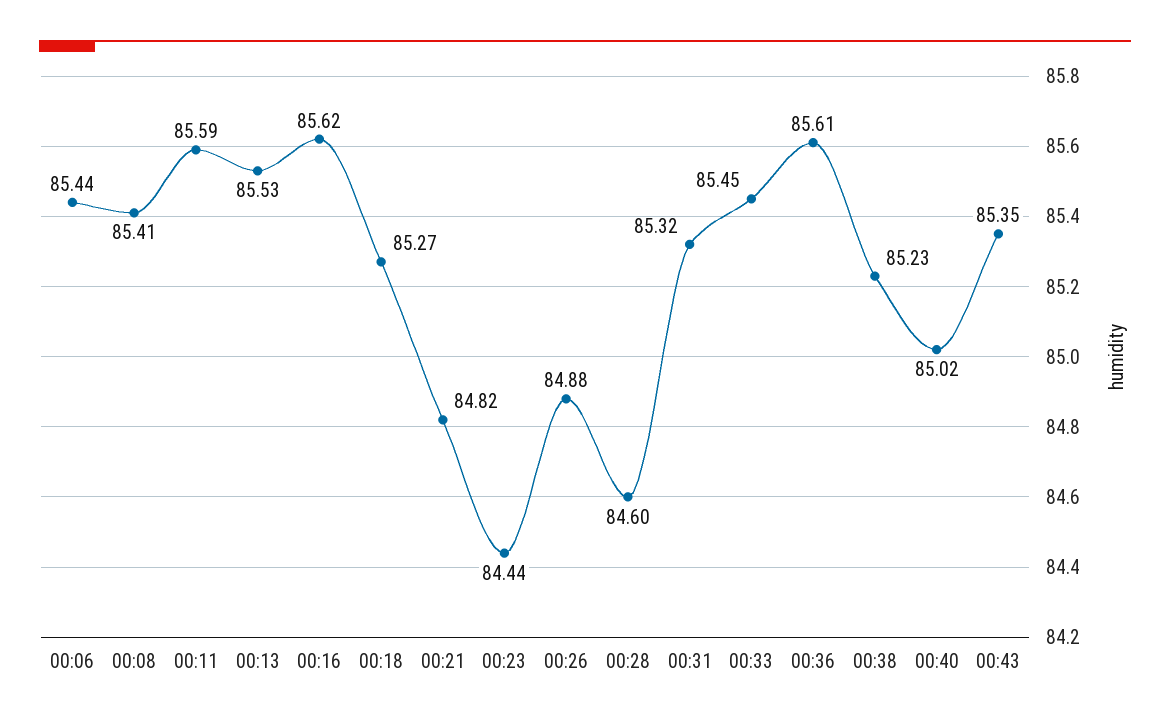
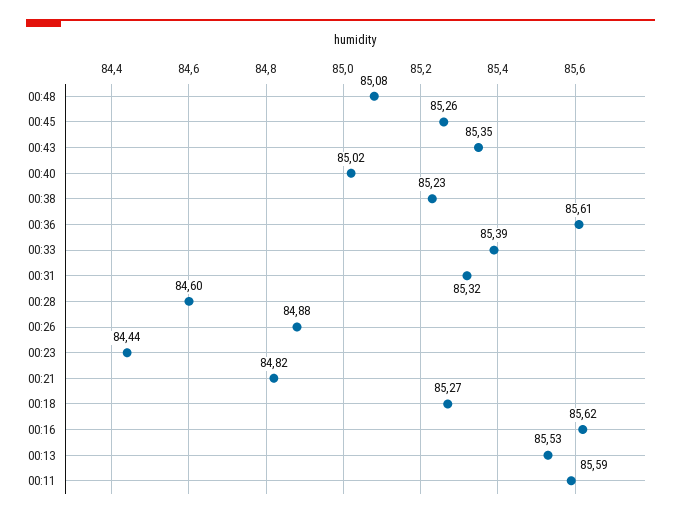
00:06: 85.44 -> none
00:08: 85.41 -> none
00:33: 85.45 -> 85.39
00:48: none -> 85.08
00:45: none -> 85.26

